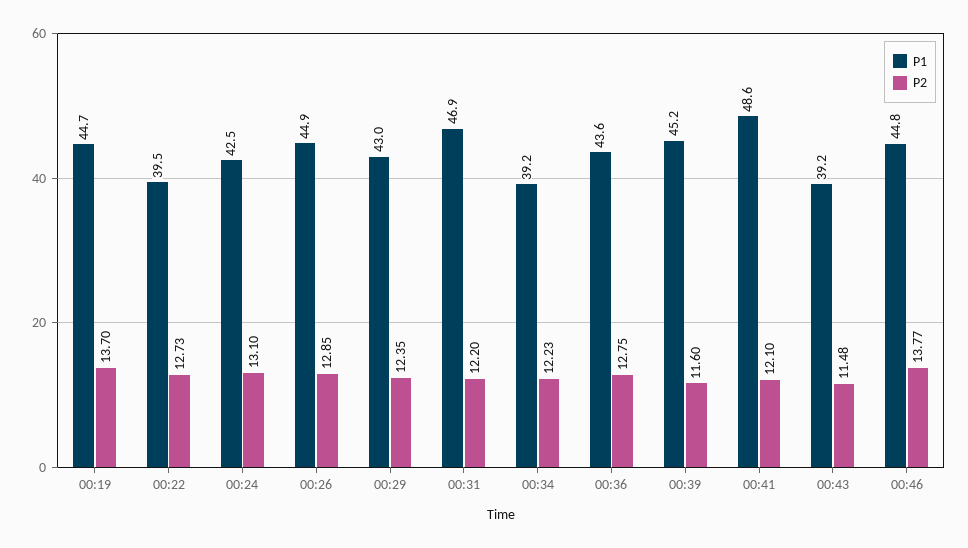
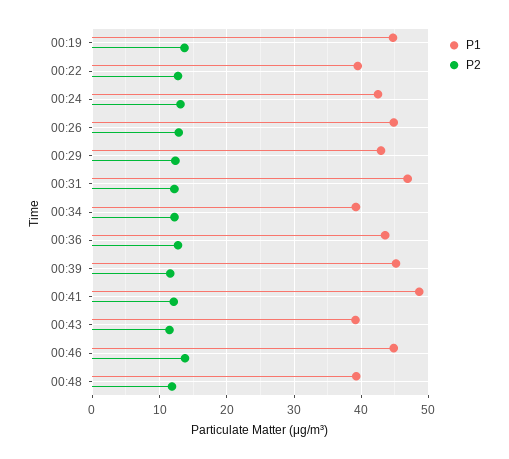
P1, 00:48: none -> 39
P2, 00:48: none -> 12

